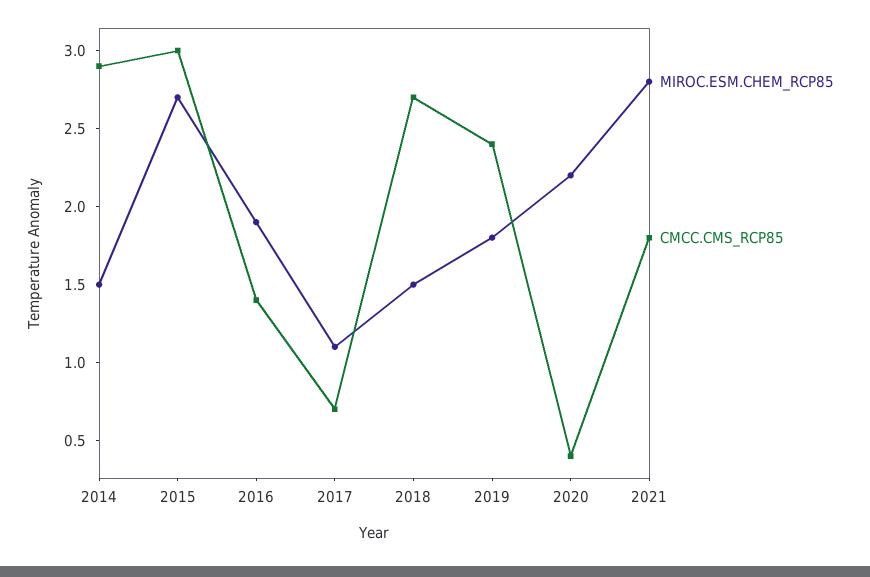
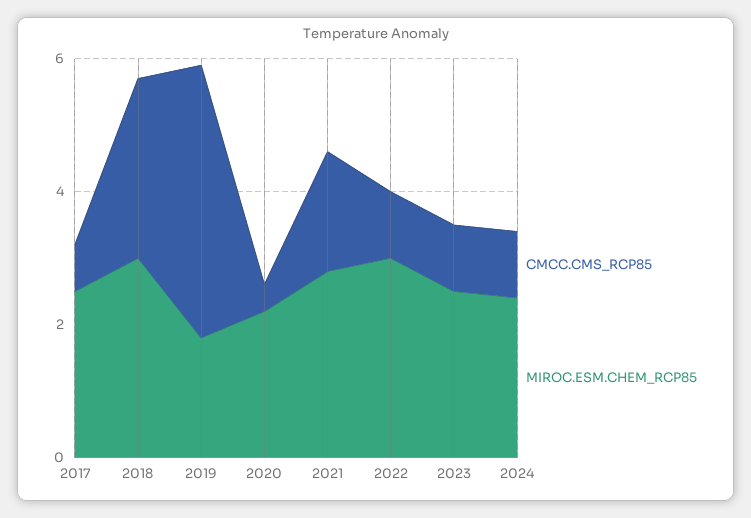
MIROC.ESM.CHEM_RCP85, 2014: 1.5 -> none
CMCC.CMS_RCP85, 2014: 2.9 -> none
MIROC.ESM.CHEM_RCP85, 2015: 2.7 -> none
CMCC.CMS_RCP85, 2015: 3 -> none
MIROC.ESM.CHEM_RCP85, 2016: 1.9 -> none
CMCC.CMS_RCP85, 2016: 1.4 -> none
MIROC.ESM.CHEM_RCP85, 2017: 1.1 -> 2.5
MIROC.ESM.CHEM_RCP85, 2018: 1.5 -> 3
CMCC.CMS_RCP85, 2019: 2.4 -> 4
CMCC.CMS_RCP85, 2022: none -> 1
MIROC.ESM.CHEM_RCP85, 2022: none -> 3
CMCC.CMS_RCP85, 2023: none -> 1
MIROC.ESM.CHEM_RCP85, 2023: none -> 2.5
CMCC.CMS_RCP85, 2024: none -> 1
MIROC.ESM.CHEM_RCP85, 2024: none -> 2.5

